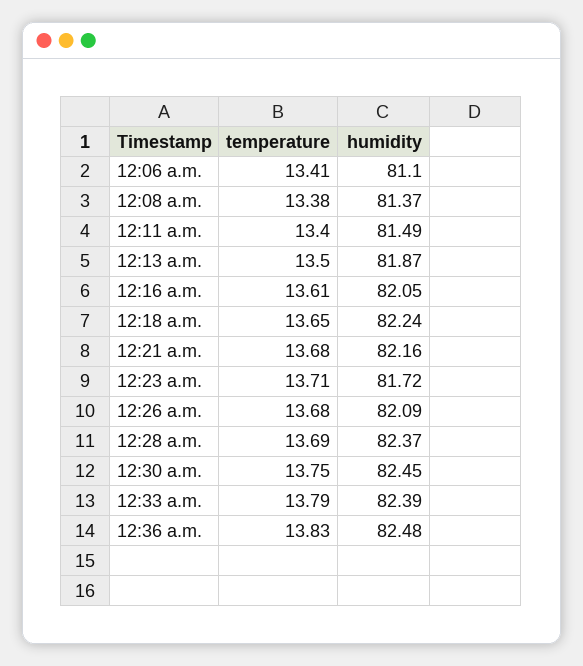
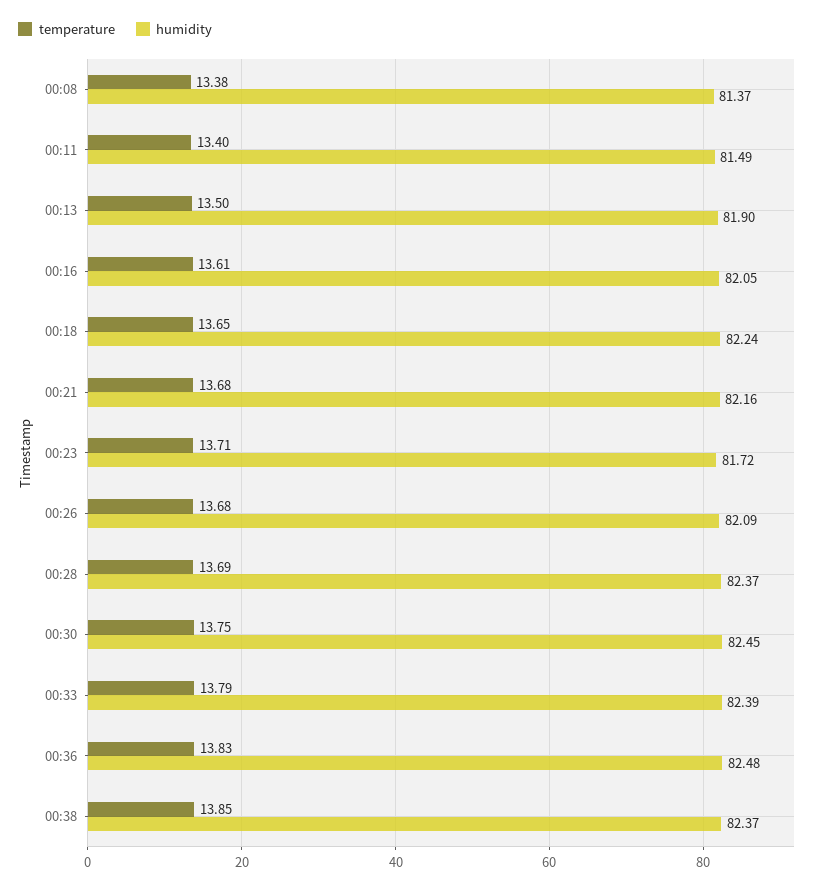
temperature, 12:06 a.m.: 13.41 -> none
humidity, 12:06 a.m.: 81.1 -> none
humidity, 12:13 a.m.: 81.87 -> 81.9
temperature, 00:38: none -> 13.85
humidity, 00:38: none -> 82.37

